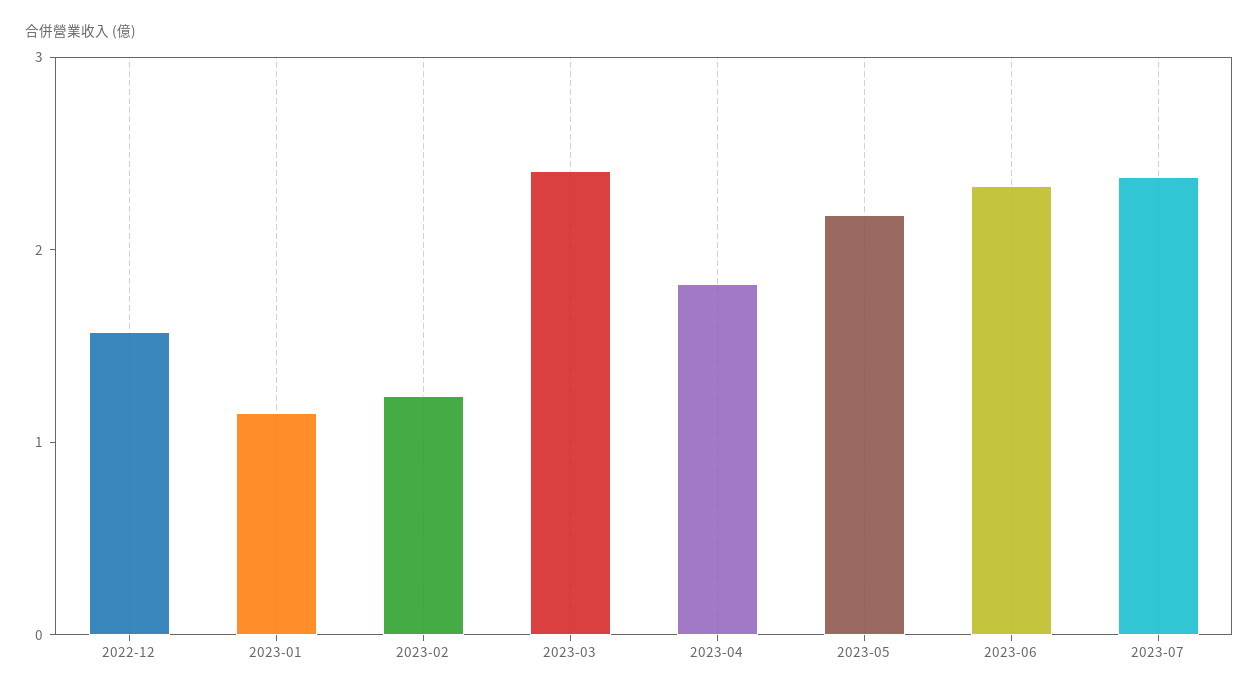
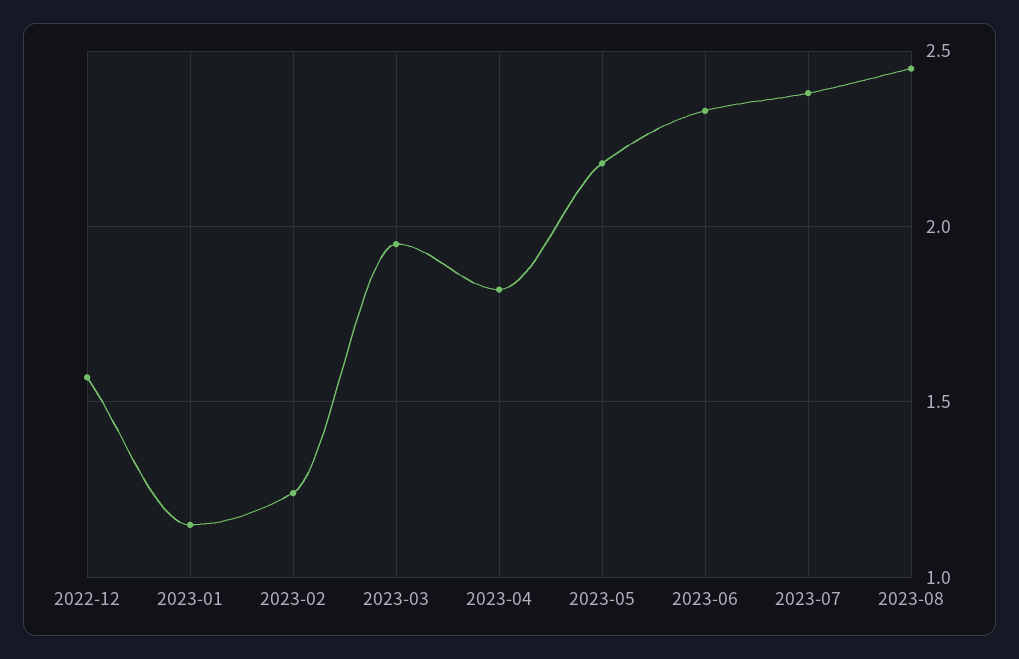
2023-03: 2.4 -> 1.95
2023-08: none -> 2.45

